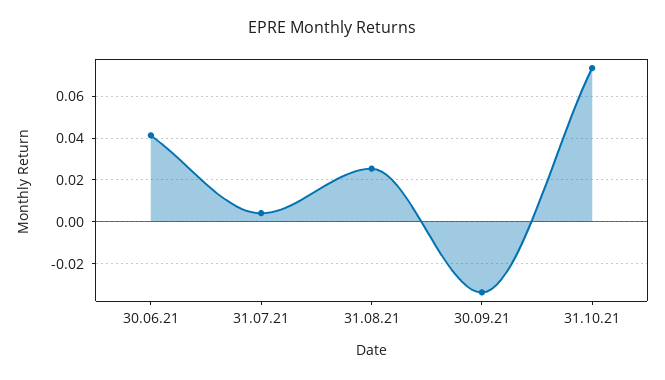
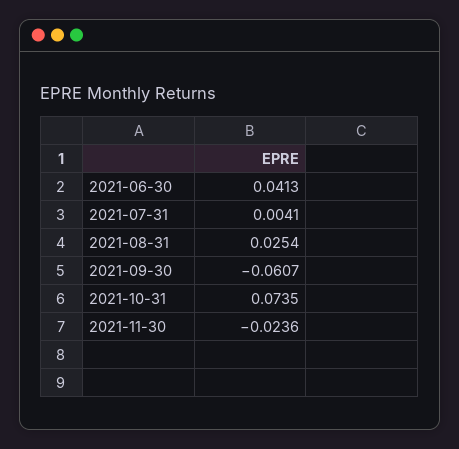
30.09.21: -0.035 -> -0.0607
2021-11-30: none -> -0.0236

